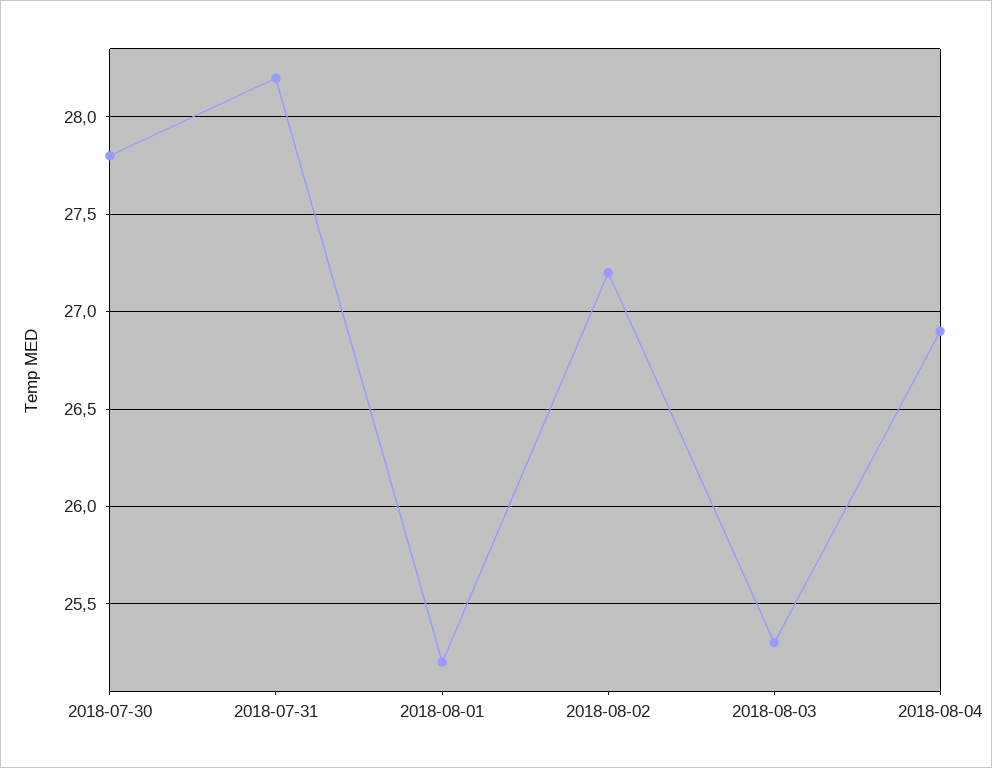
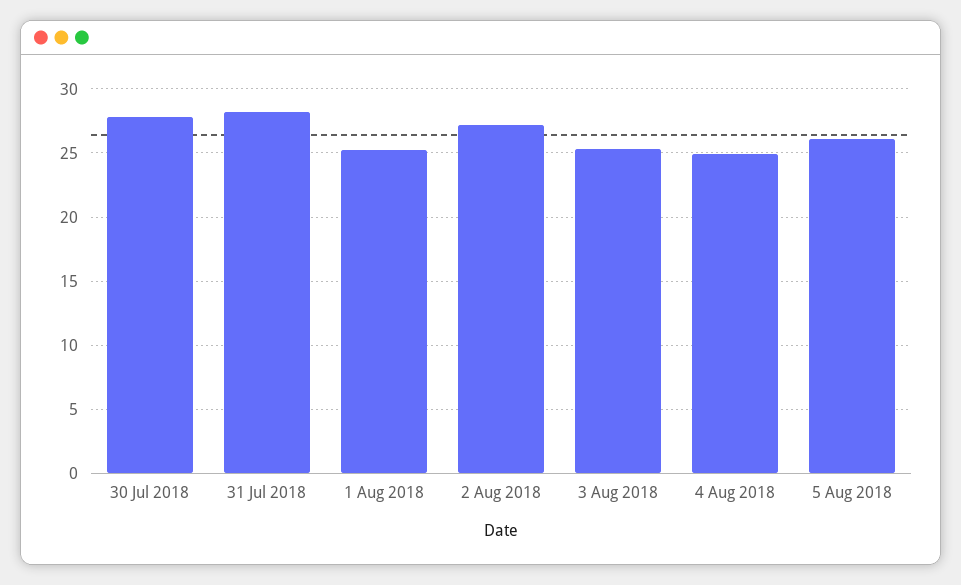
2018-08-04: 26.9 -> 25
5 Aug 2018: none -> 26

